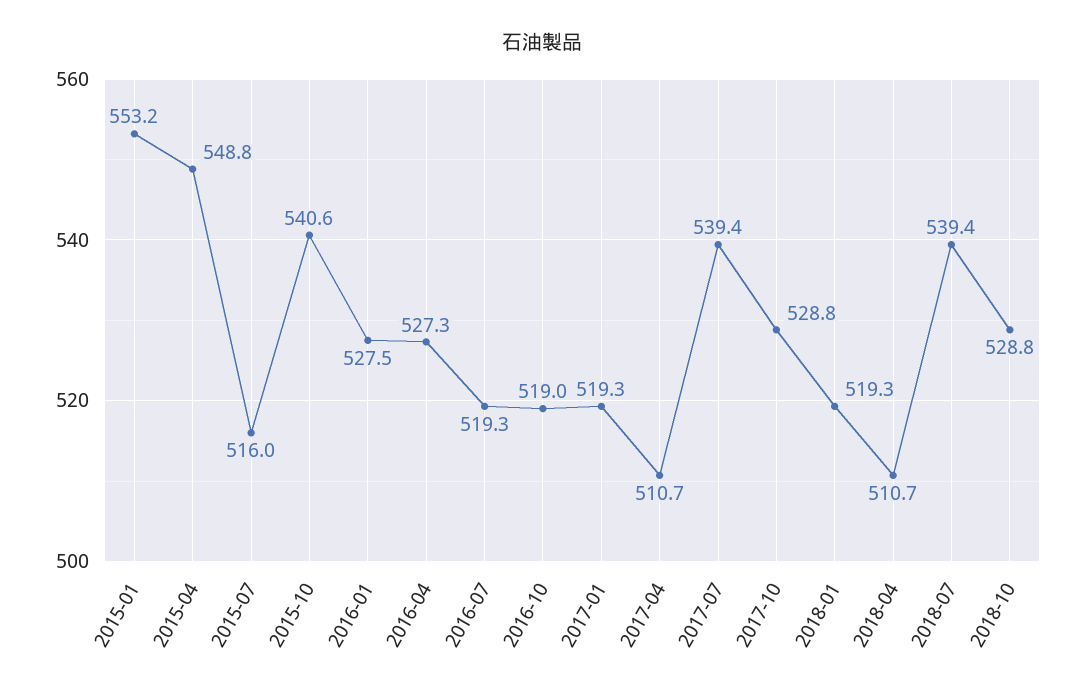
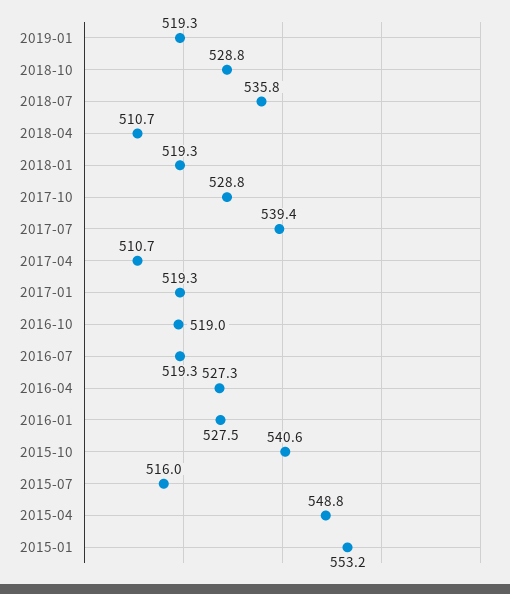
2018-07: 539.4 -> 535.8
2019-01: none -> 519.3

